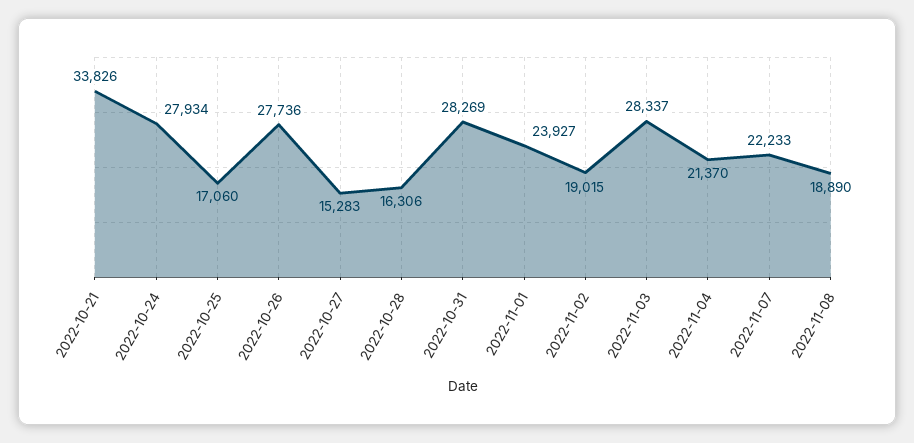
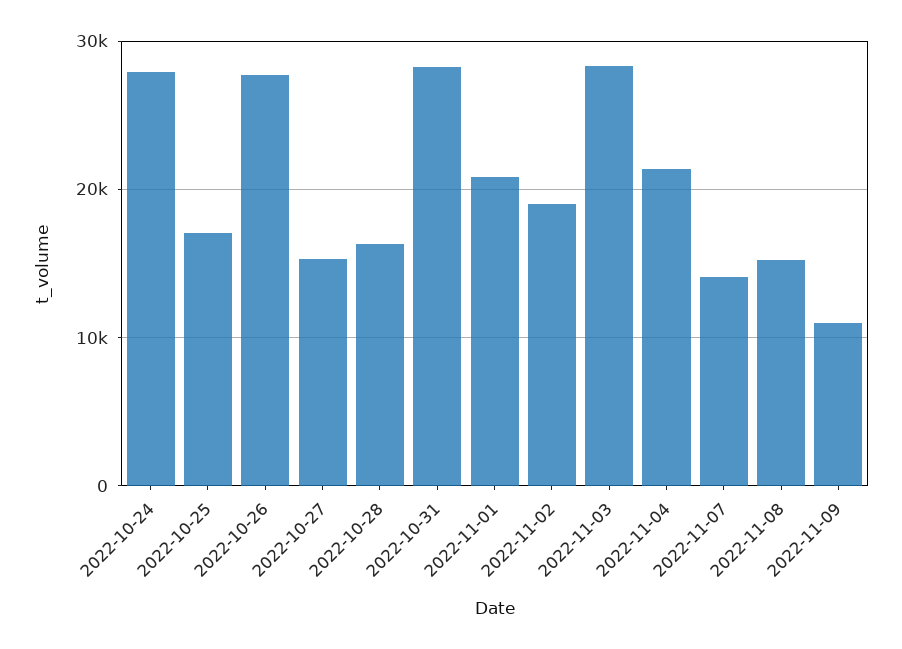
2022-10-21: 33826 -> none
2022-11-01: 23927 -> 21000
2022-11-07: 22233 -> 14000
2022-11-08: 18890 -> 15000
2022-11-09: none -> 11000

